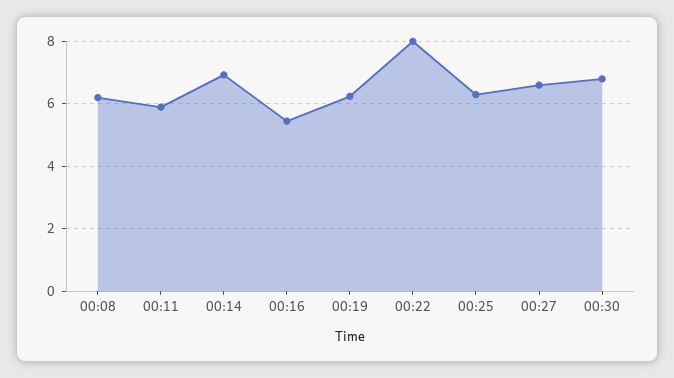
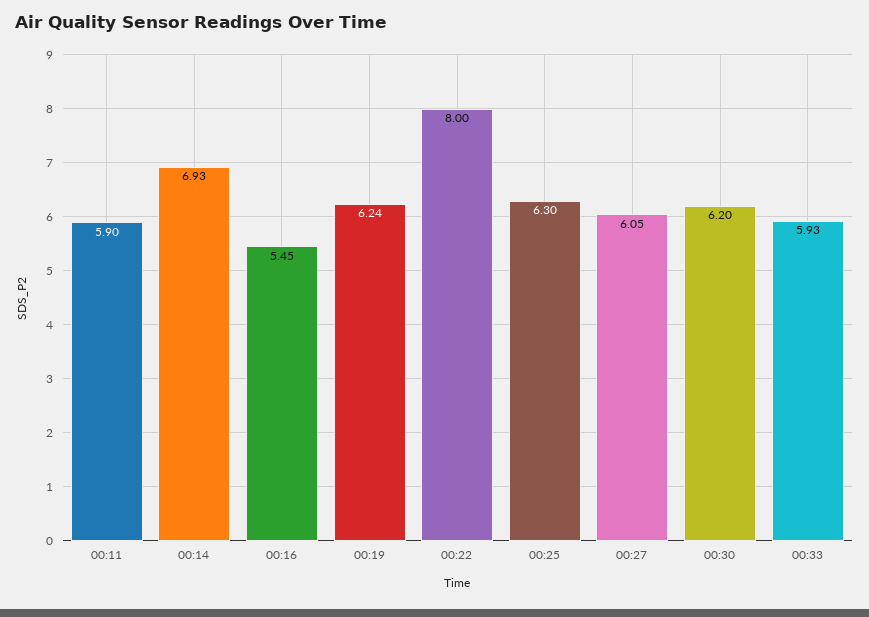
00:08: 6.2 -> none
00:27: 6.6 -> 6.05
00:30: 6.8 -> 6.2
00:33: none -> 5.93

